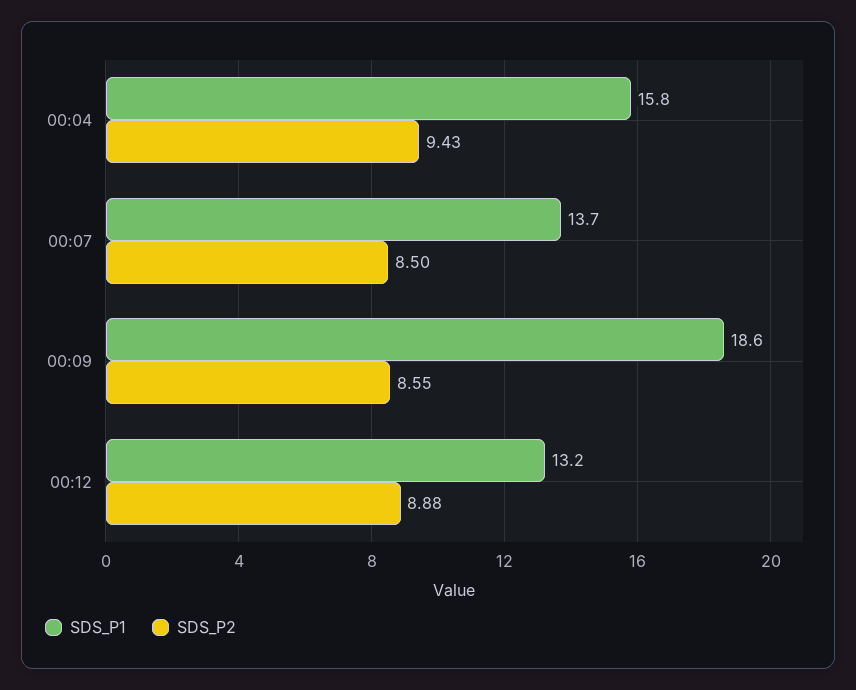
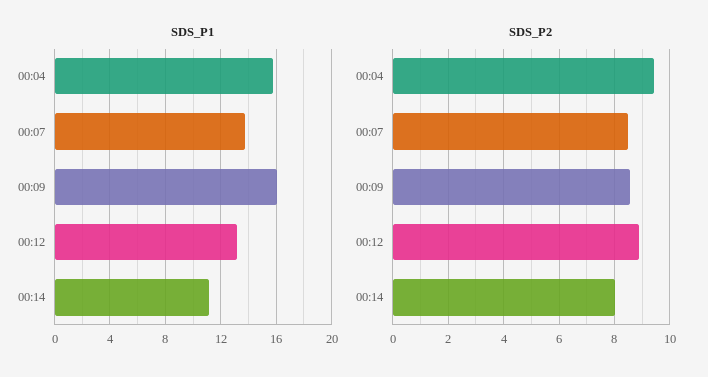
SDS_P1, 00:09: 18.6 -> 16
SDS_P1, 00:14: none -> 11
SDS_P2, 00:14: none -> 8

